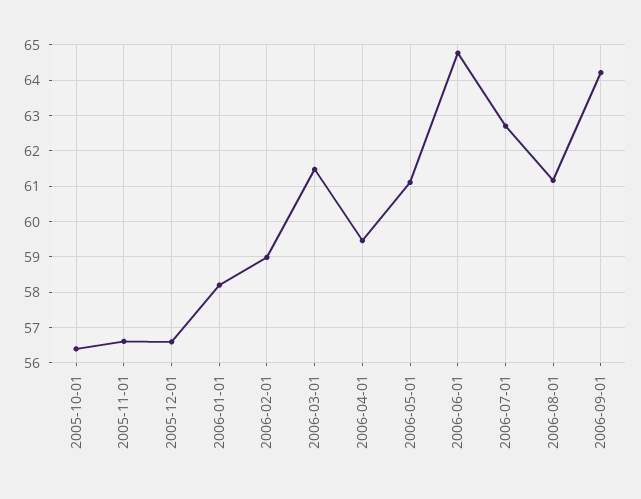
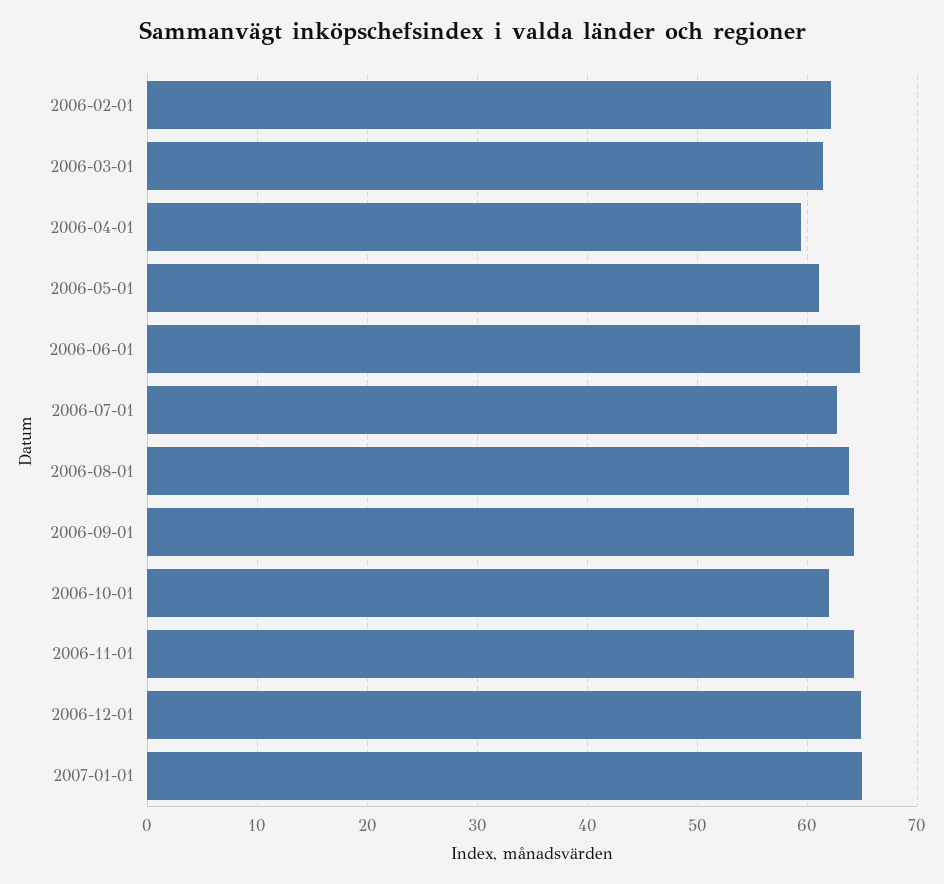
2005-10-01: 56.4 -> none
2005-11-01: 56.6 -> none
2005-12-01: 56.6 -> none
2006-01-01: 58.2 -> none
2006-02-01: 59 -> 62
2006-08-01: 61.2 -> 64
2006-10-01: none -> 62
2006-11-01: none -> 64
2006-12-01: none -> 65
2007-01-01: none -> 65

